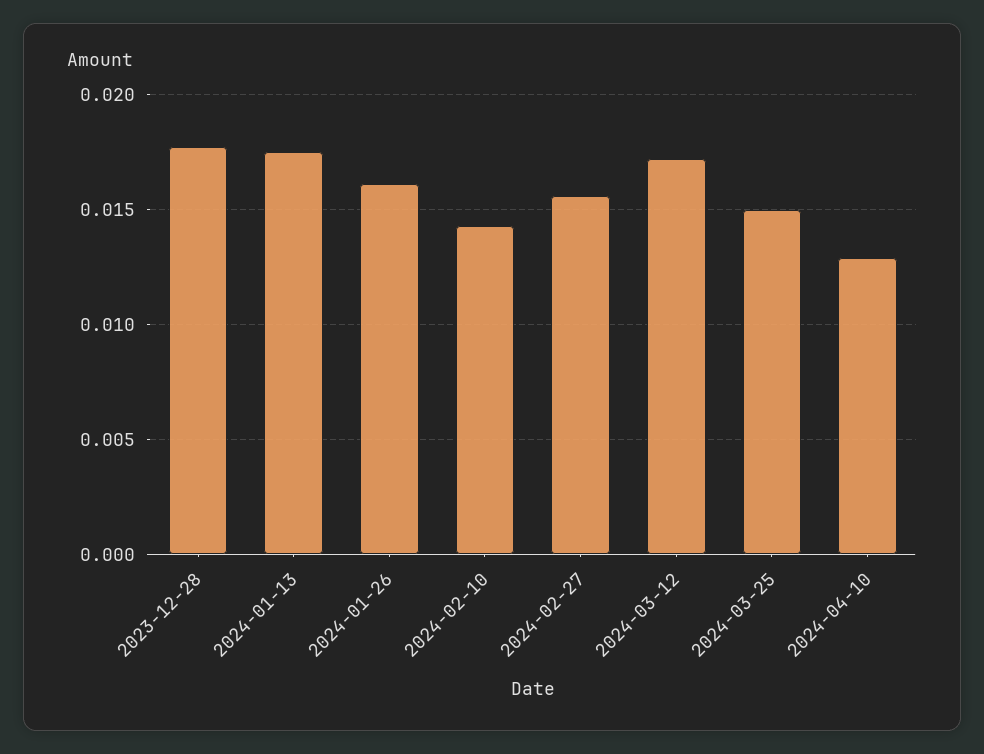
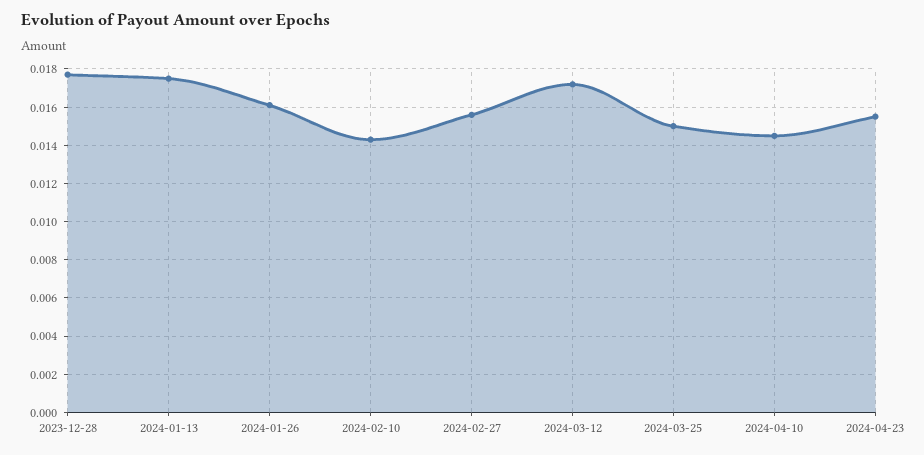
2024-04-10: 0.013 -> 0.0145
2024-04-23: none -> 0.0155

